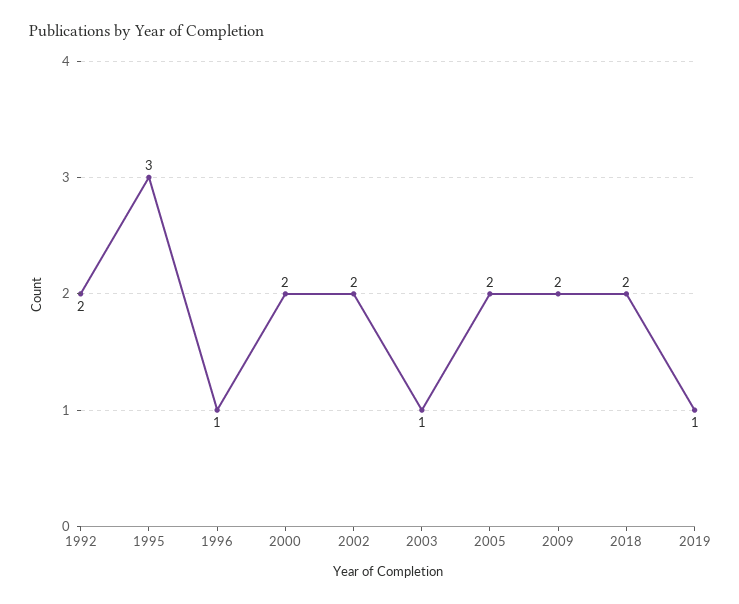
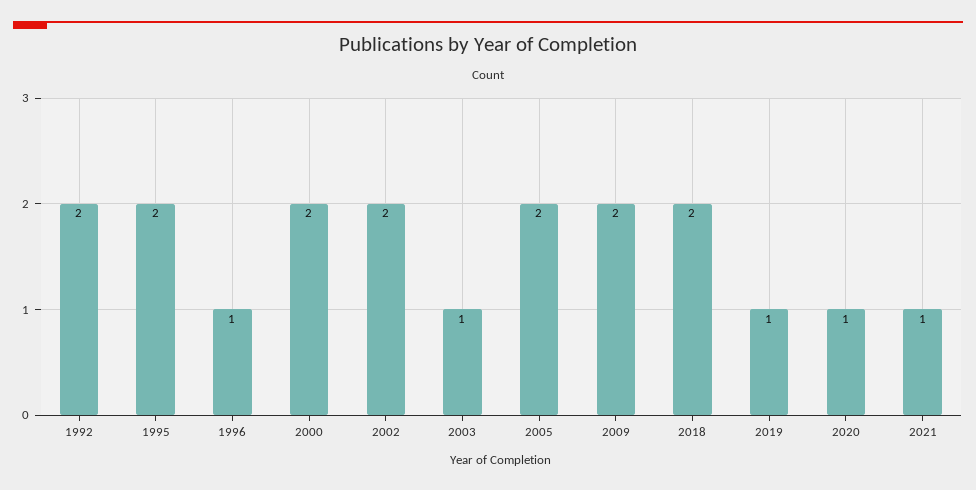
1995: 3 -> 2
2020: none -> 1
2021: none -> 1

